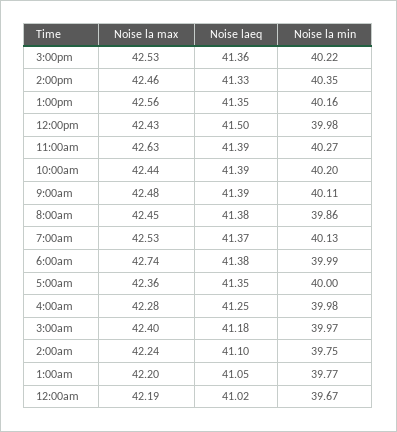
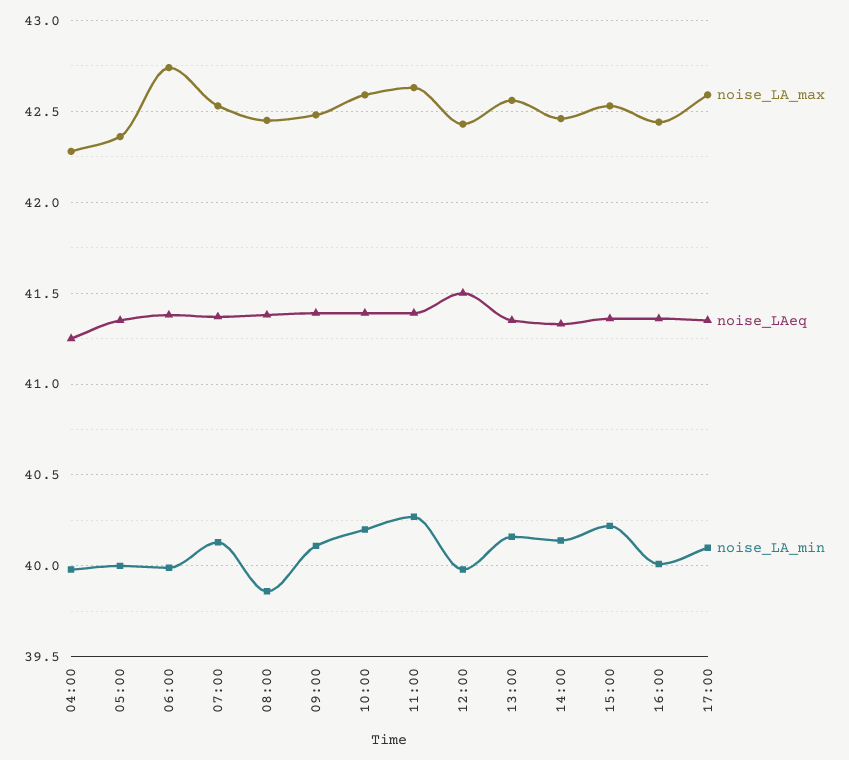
Noise la min, 2:00pm: 40.35 -> 40.15
Noise la max, 10:00am: 42.44 -> 42.6
Noise la max, 3:00am: 42.4 -> none
Noise laeq, 3:00am: 41.18 -> none
Noise la min, 3:00am: 39.97 -> none
Noise la max, 2:00am: 42.24 -> none
Noise laeq, 2:00am: 41.1 -> none
Noise la min, 2:00am: 39.75 -> none
Noise la max, 1:00am: 42.2 -> none
Noise laeq, 1:00am: 41.05 -> none
Noise la min, 1:00am: 39.77 -> none
Noise la max, 12:00am: 42.19 -> none
Noise laeq, 12:00am: 41.02 -> none
Noise la min, 12:00am: 39.67 -> none
Noise la max, 16:00: none -> 42.45
Noise laeq, 16:00: none -> 41.35
Noise la min, 16:00: none -> 40
Noise la max, 17:00: none -> 42.6
Noise laeq, 17:00: none -> 41.35
Noise la min, 17:00: none -> 40.1

